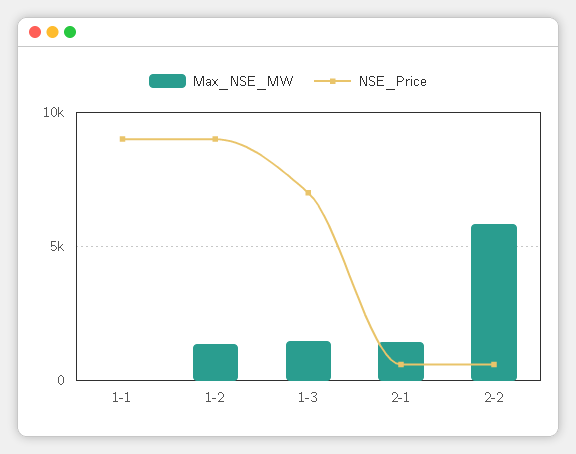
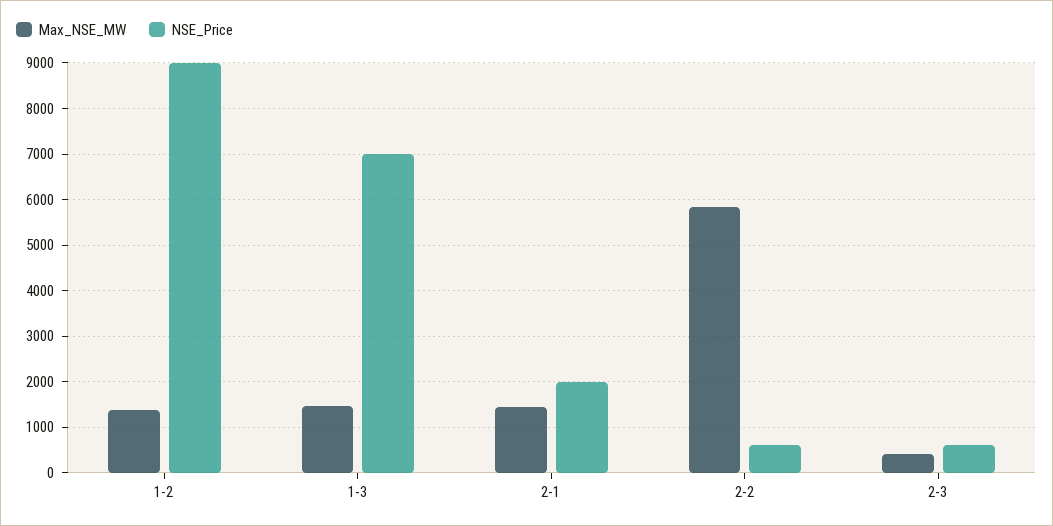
Max_NSE_MW, 1-1: 0 -> none
NSE_Price, 1-1: 9000 -> none
NSE_Price, 2-1: 500 -> 2000
Max_NSE_MW, 2-3: none -> 400
NSE_Price, 2-3: none -> 600

